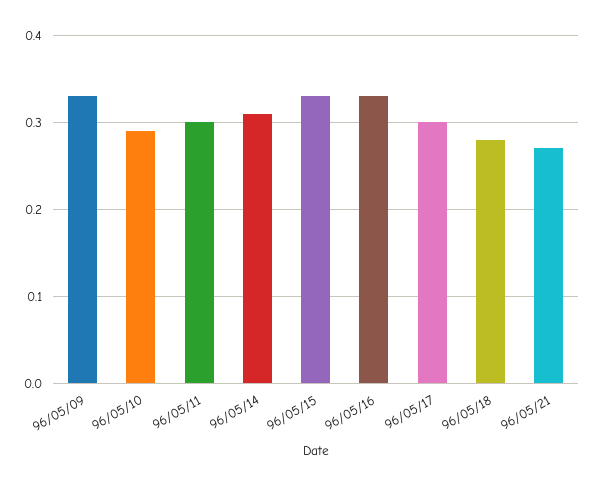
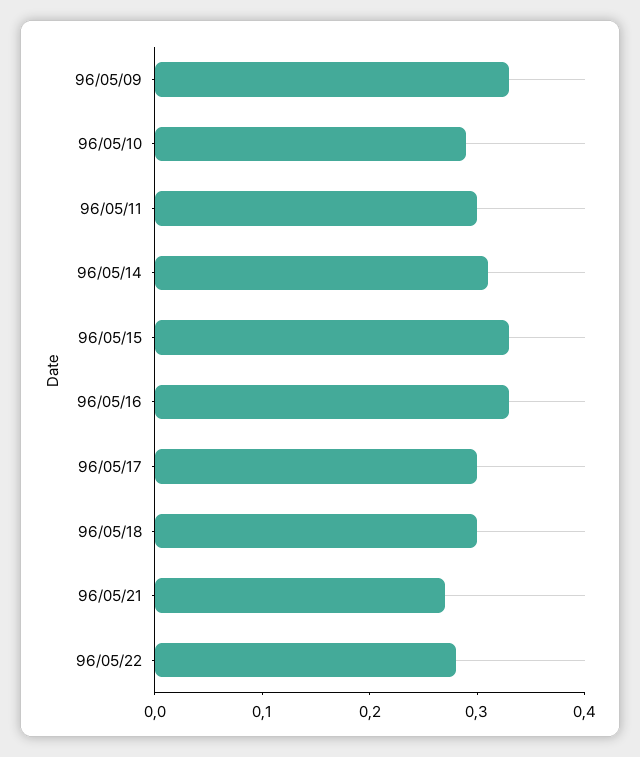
96/05/18: 0.28 -> 0.3
96/05/22: none -> 0.28

